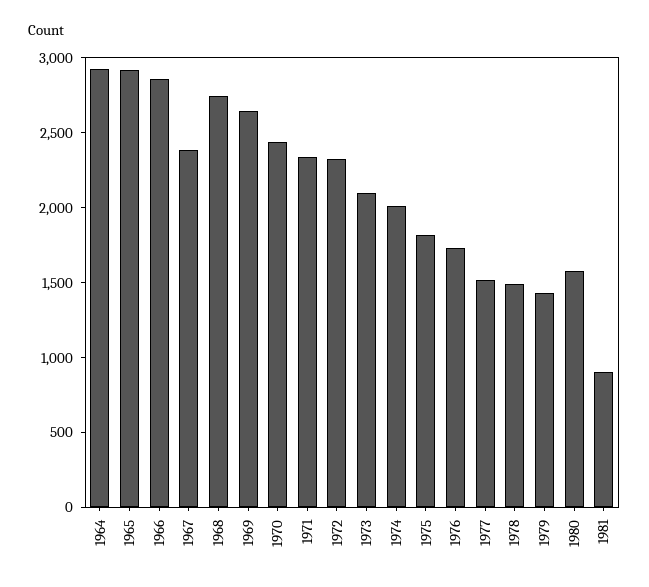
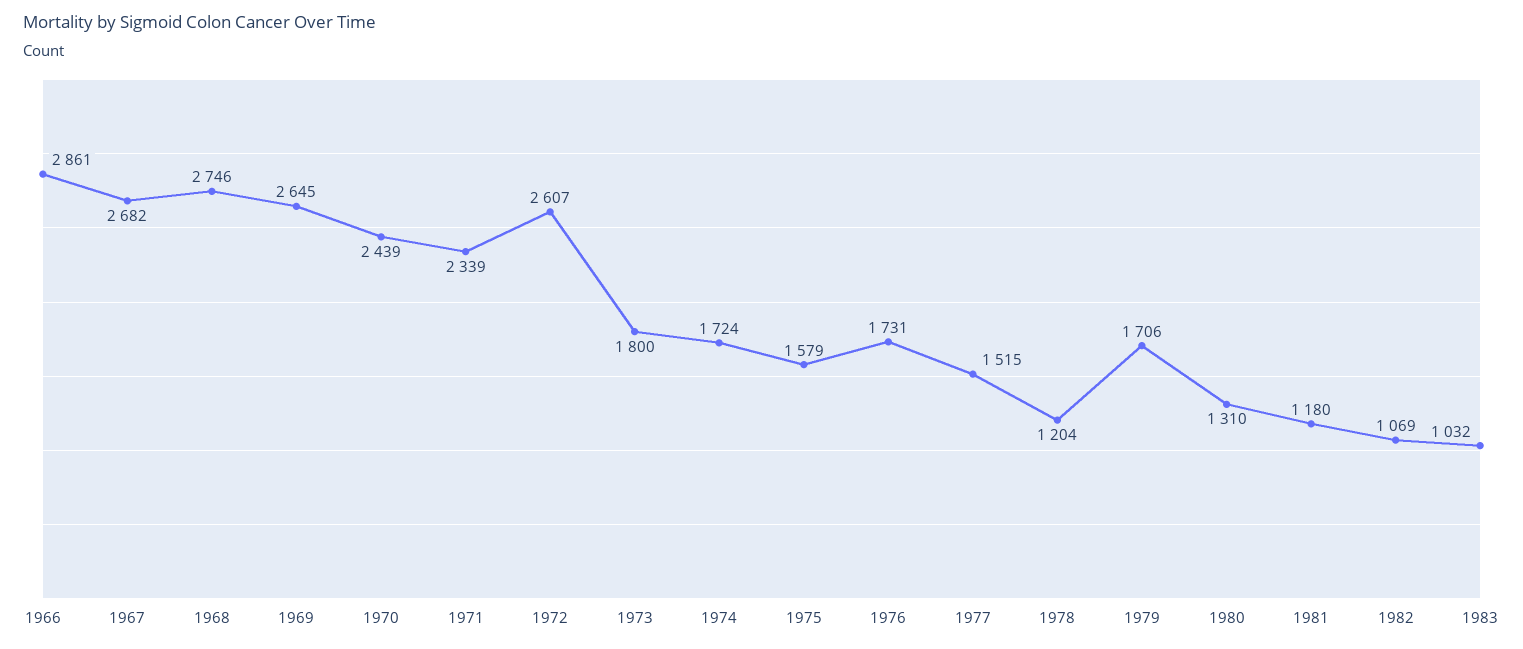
1964: 2900 -> none
1965: 2900 -> none
1967: 2400 -> 2682
1972: 2300 -> 2607
1973: 2100 -> 1800
1974: 2000 -> 1724
1975: 1800 -> 1579
1978: 1500 -> 1204
1979: 1400 -> 1706
1980: 1600 -> 1310
1981: 900 -> 1180
1982: none -> 1069
1983: none -> 1032

